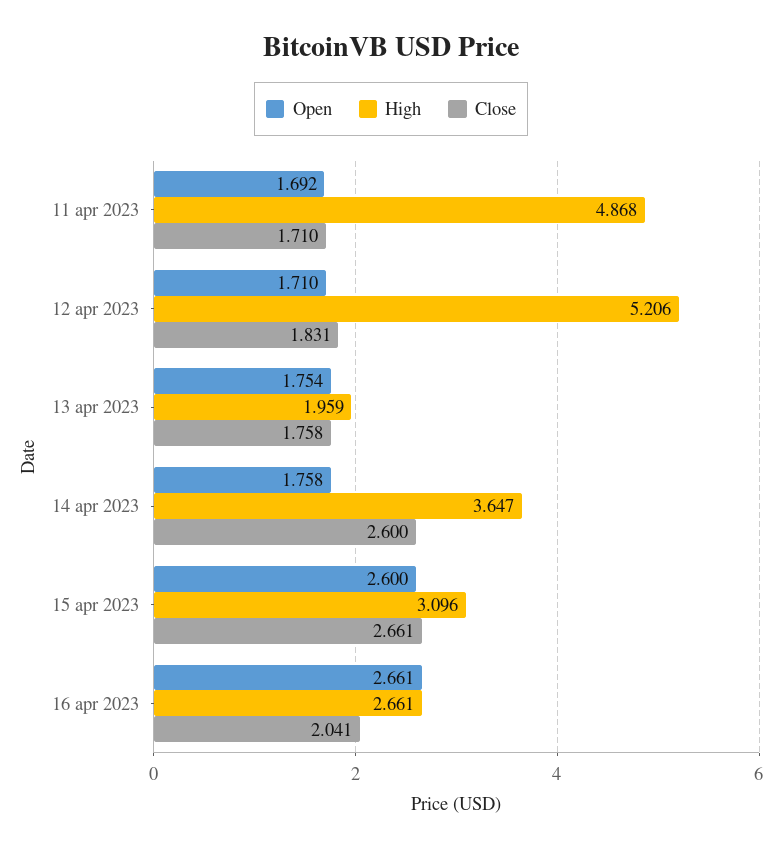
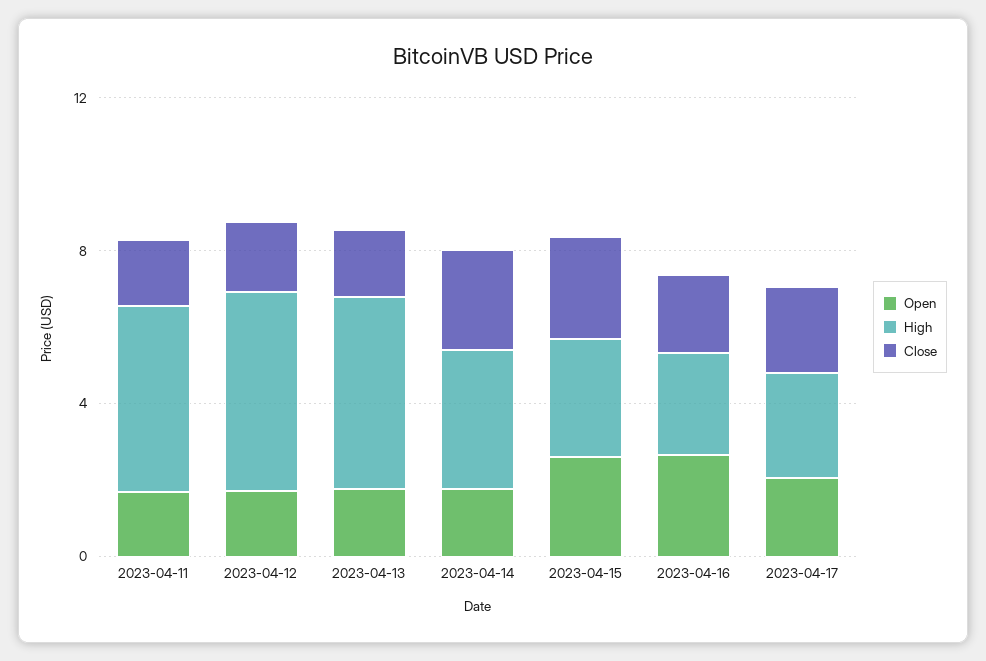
High, 13 apr 2023: 1.959 -> 5
Open, 2023-04-17: none -> 2
High, 2023-04-17: none -> 3
Close, 2023-04-17: none -> 2

